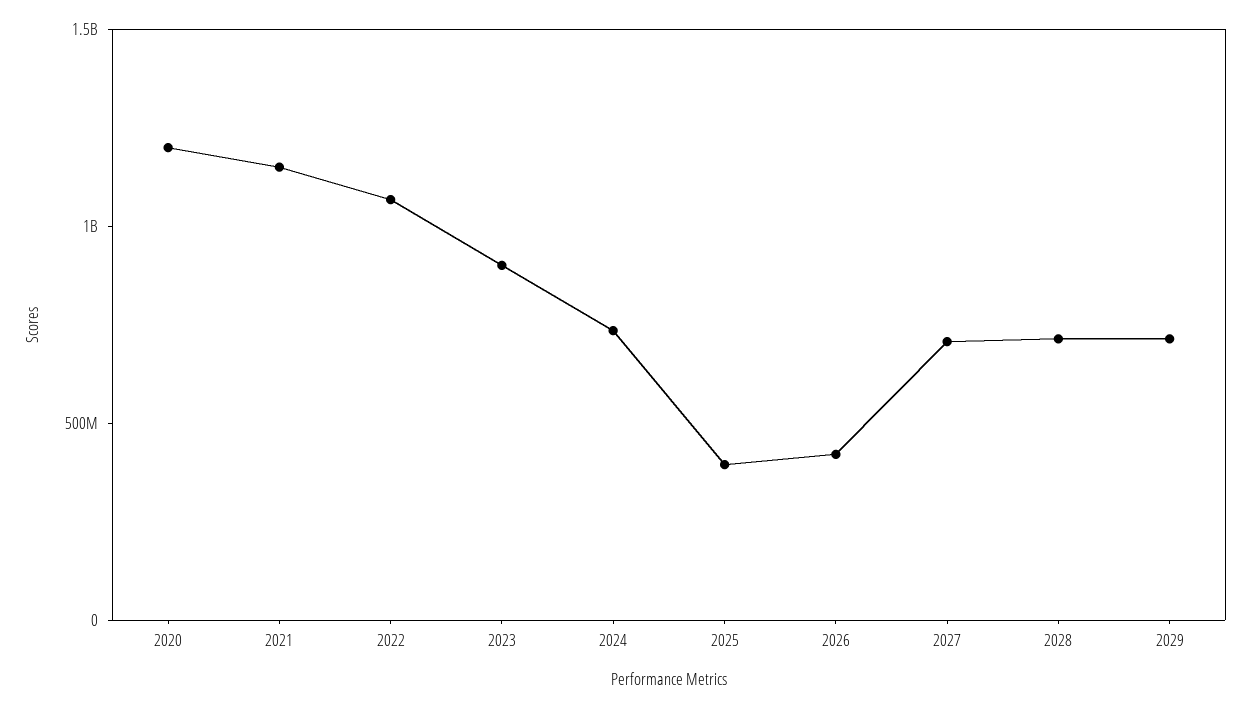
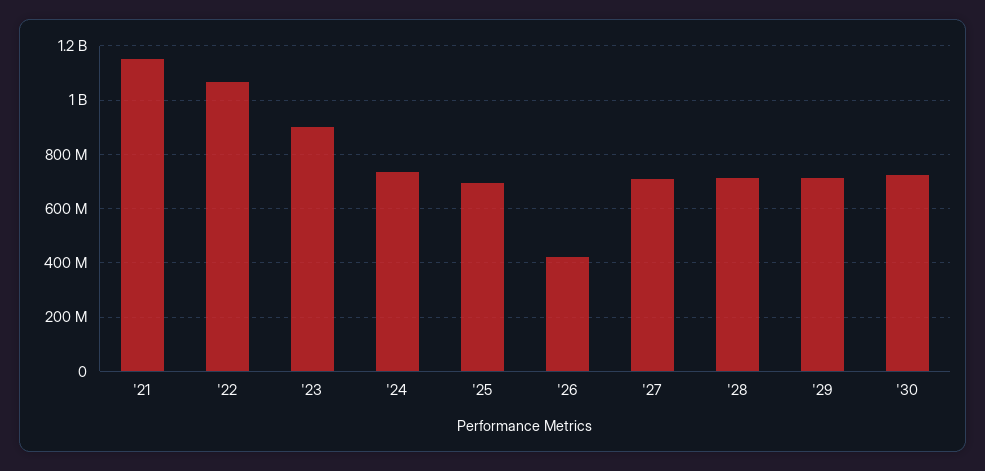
2020: 1200000000 -> none
2025: 400000000 -> 700000000
'30: none -> 725000000

